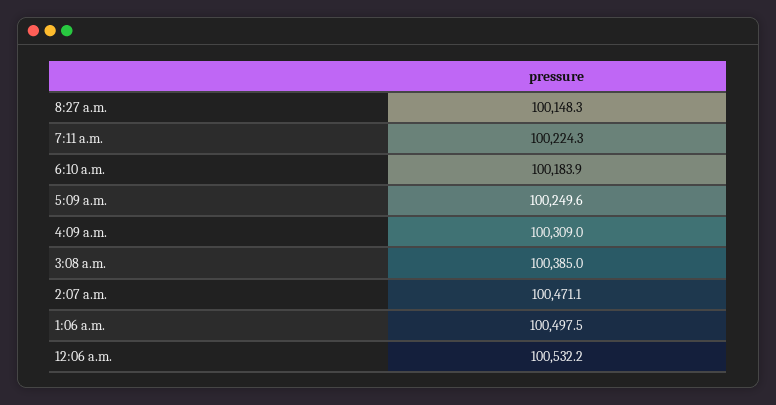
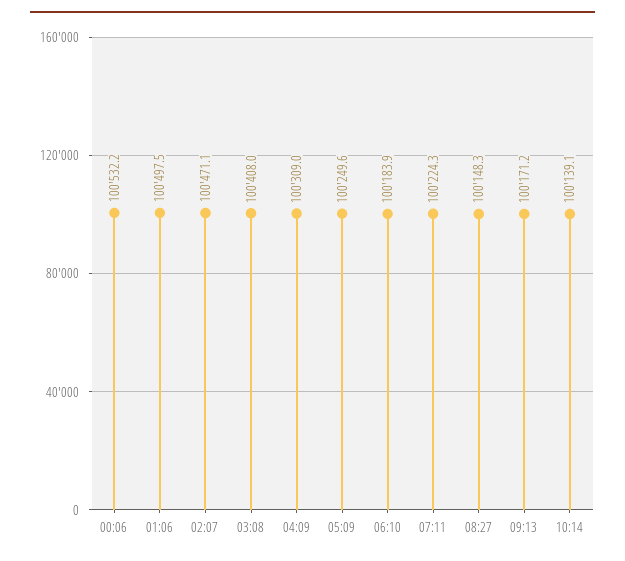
3:08 a.m.: 100385 -> 100408
09:13: none -> 100171.2
10:14: none -> 100139.1

